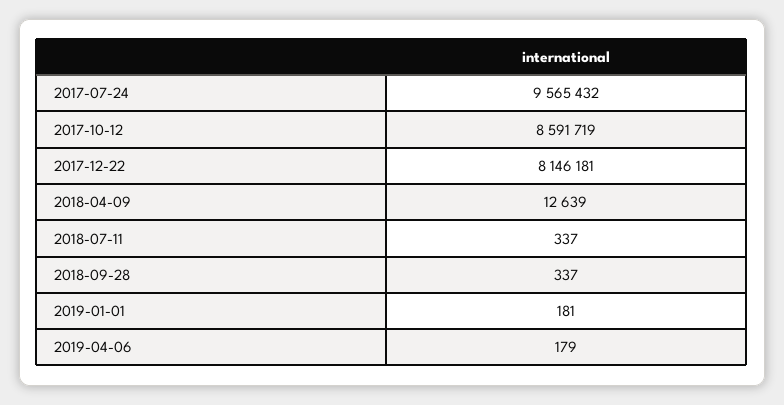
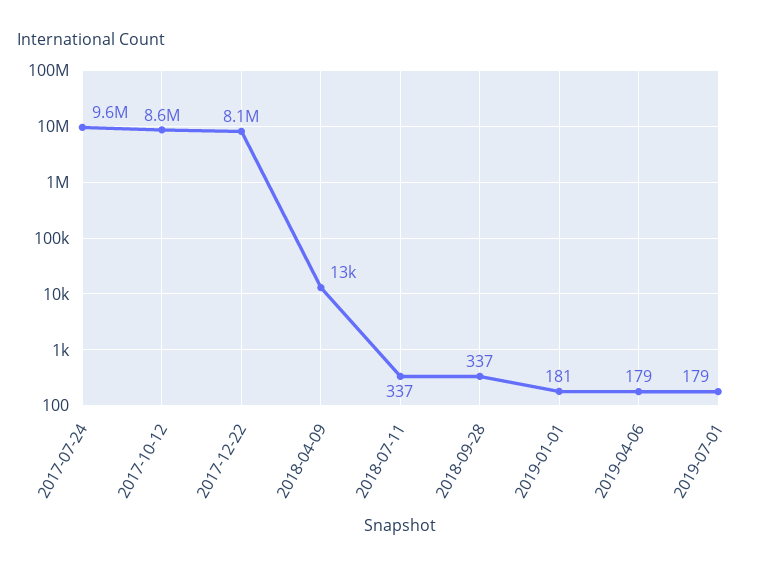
2019-07-01: none -> 179

